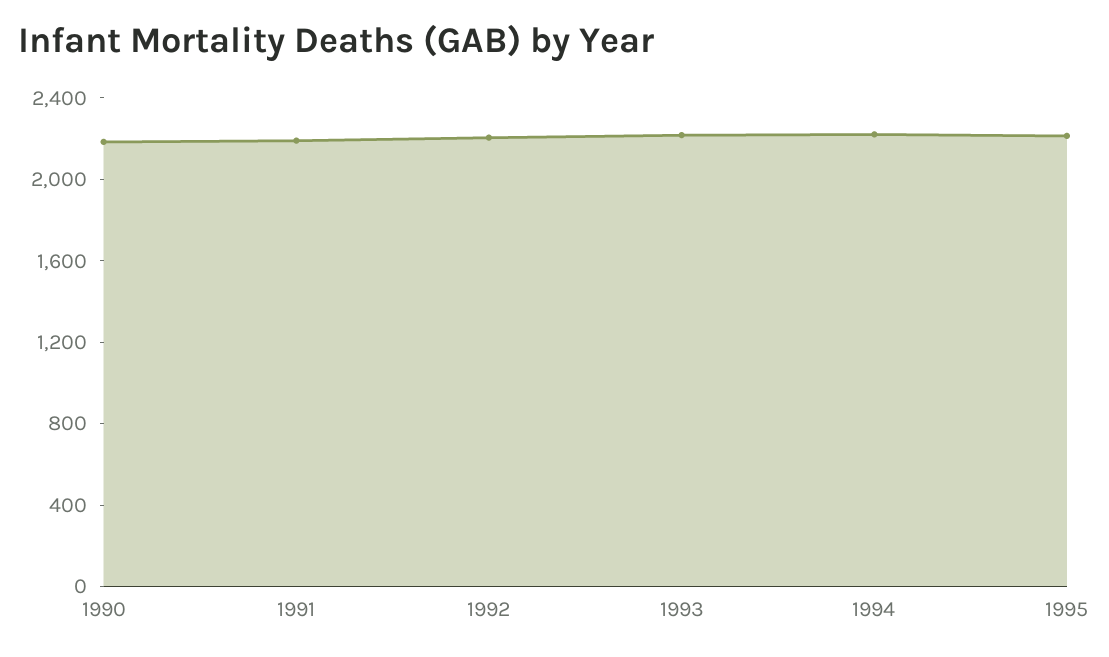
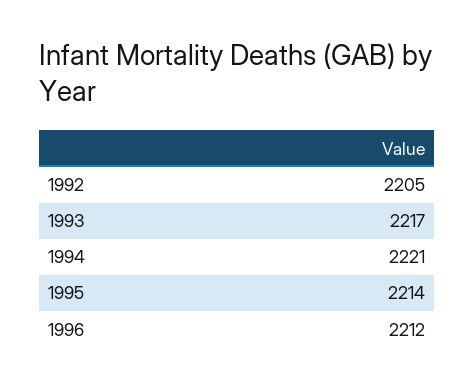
1990: 2200 -> none
1991: 2200 -> none
1996: none -> 2212

